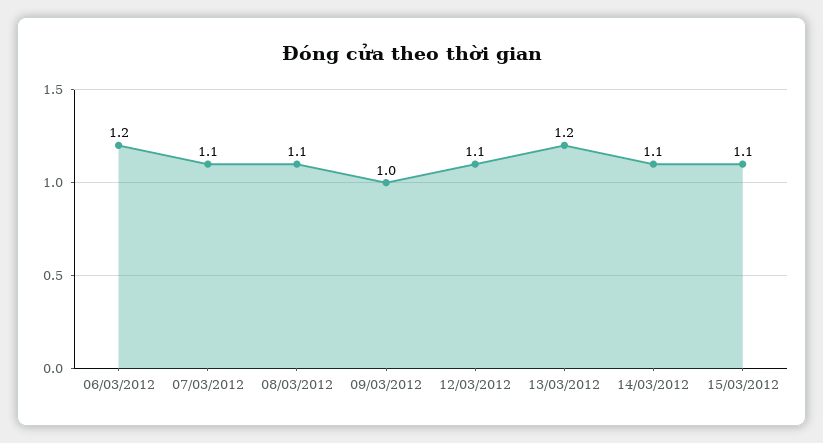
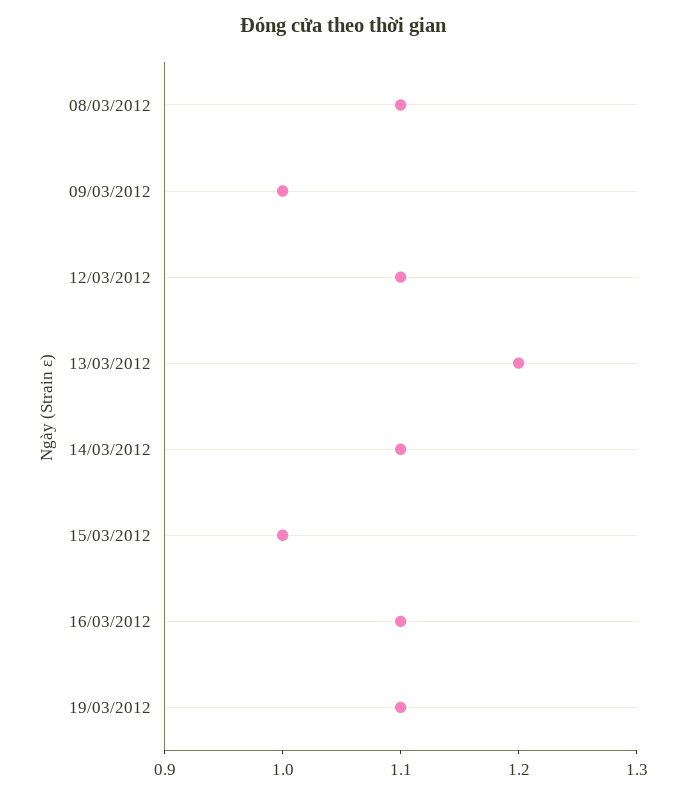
06/03/2012: 1.2 -> none
07/03/2012: 1.1 -> none
15/03/2012: 1.1 -> 1
16/03/2012: none -> 1.1
19/03/2012: none -> 1.1

